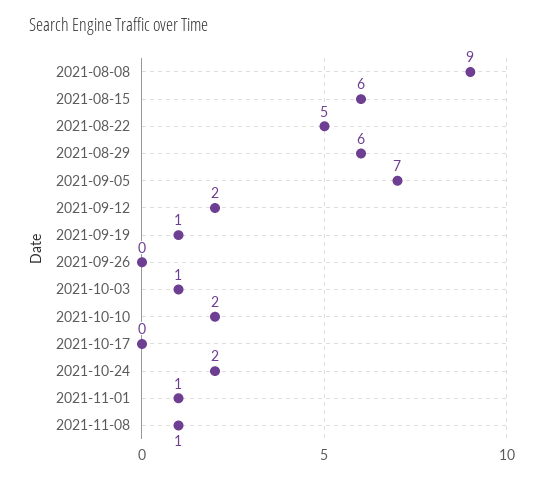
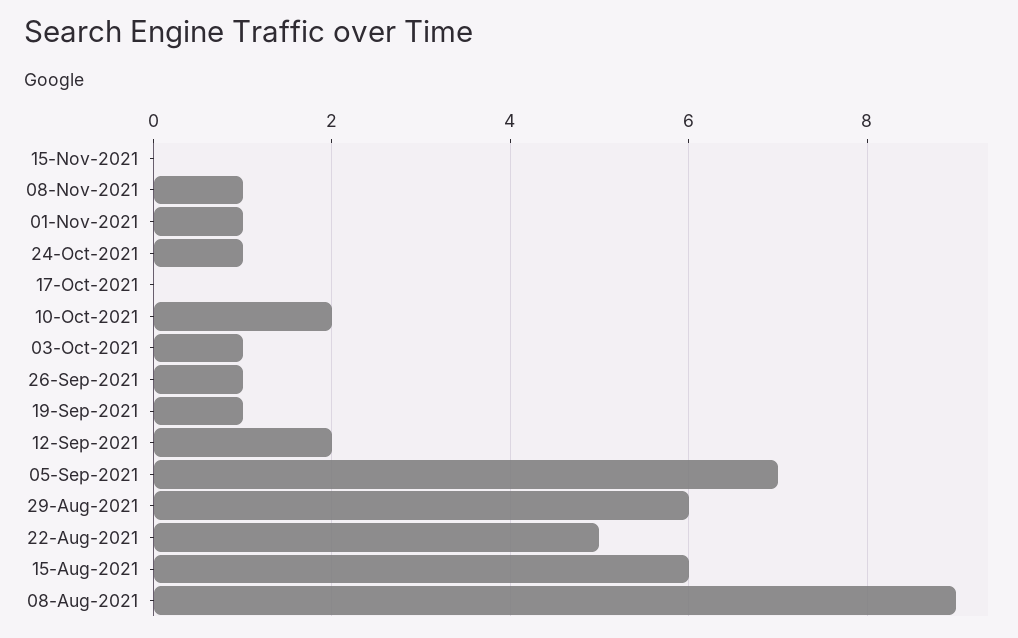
2021-09-26: 0 -> 1
2021-10-24: 2 -> 1
15-Nov-2021: none -> 0

